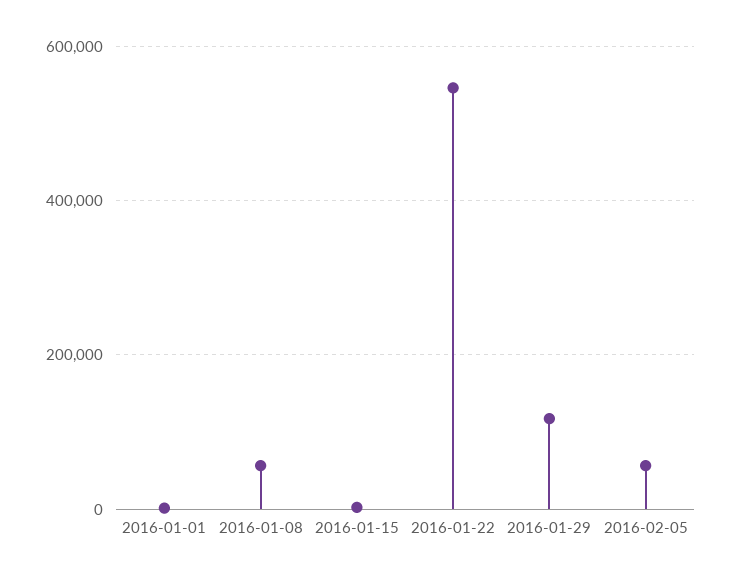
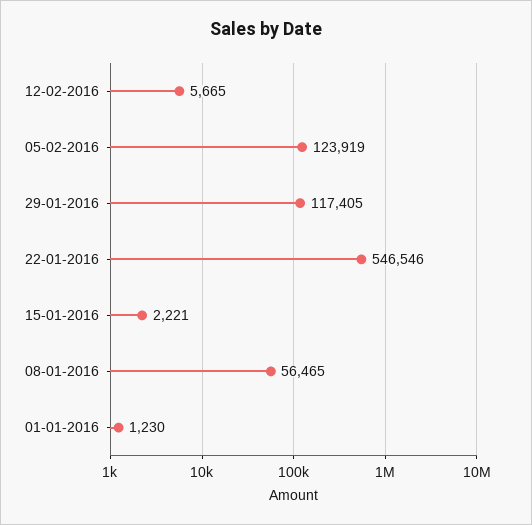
2016-02-05: 60000 -> 123919
12-02-2016: none -> 5665

